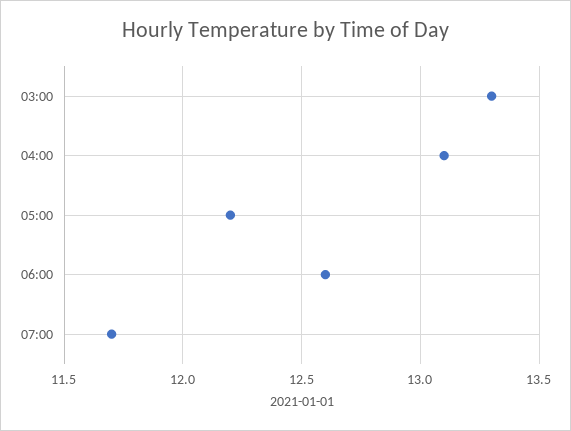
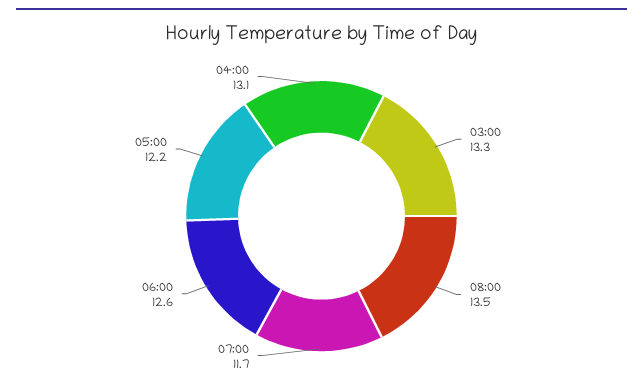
08:00: none -> 13.5

